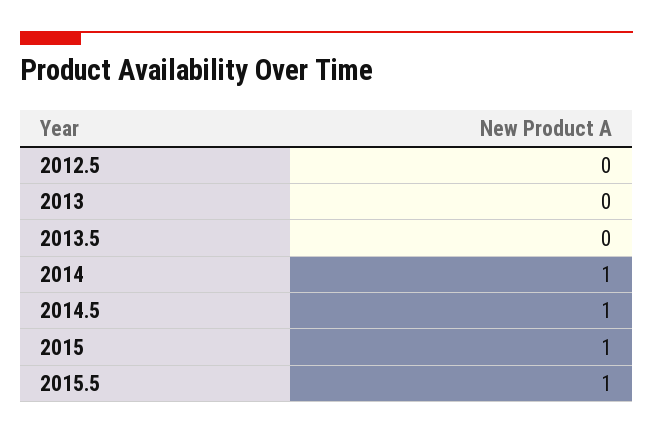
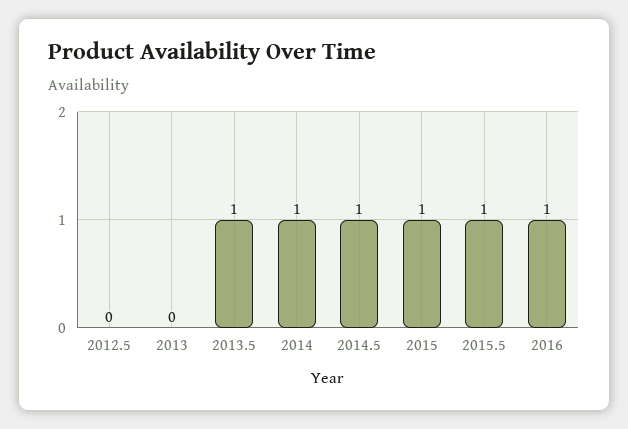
2013.5: 0 -> 1
2016: none -> 1

